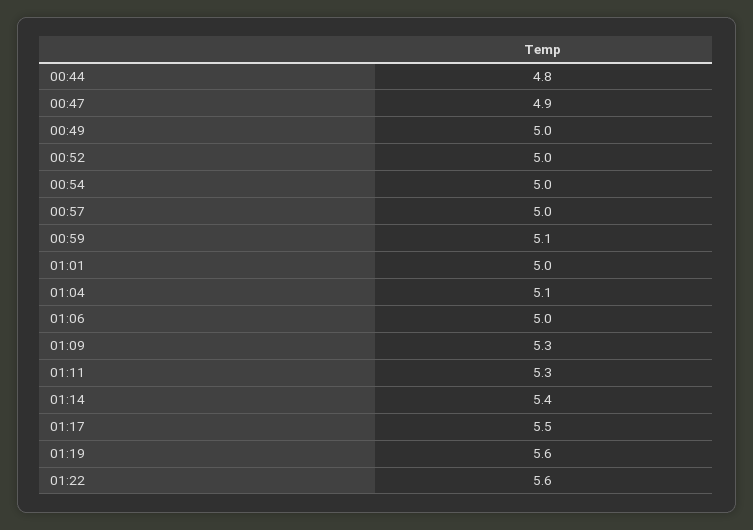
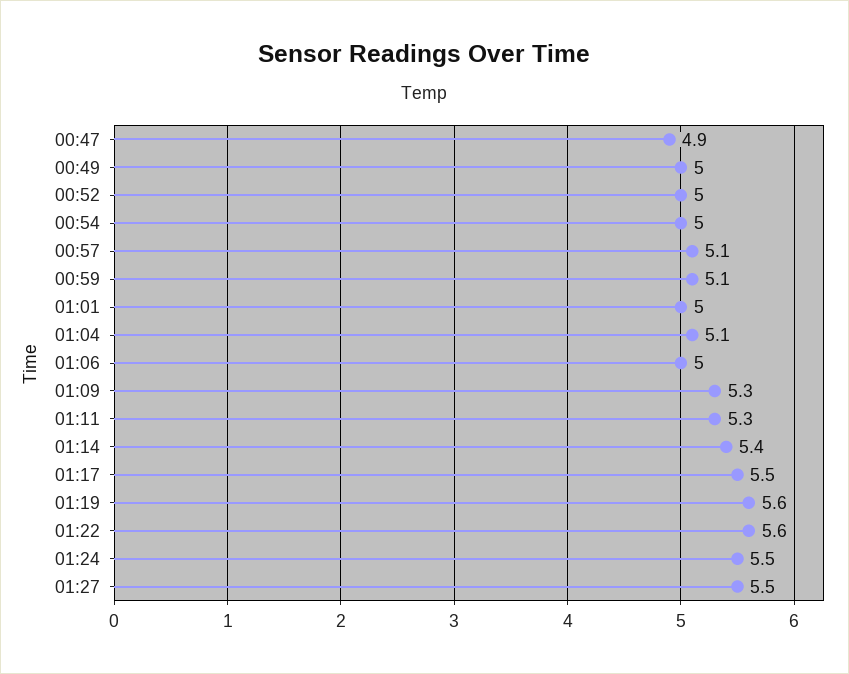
00:44: 4.8 -> none
00:57: 5 -> 5.1
01:24: none -> 5.5
01:27: none -> 5.5

